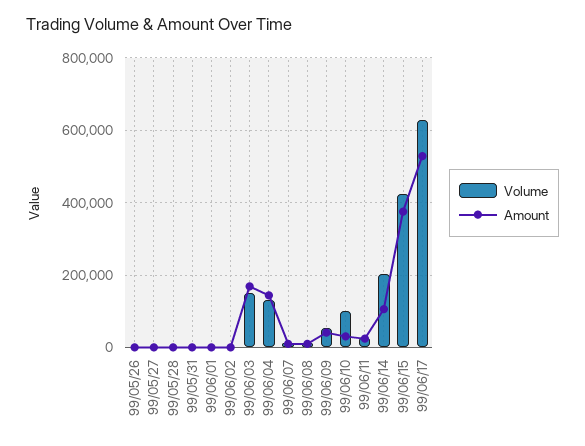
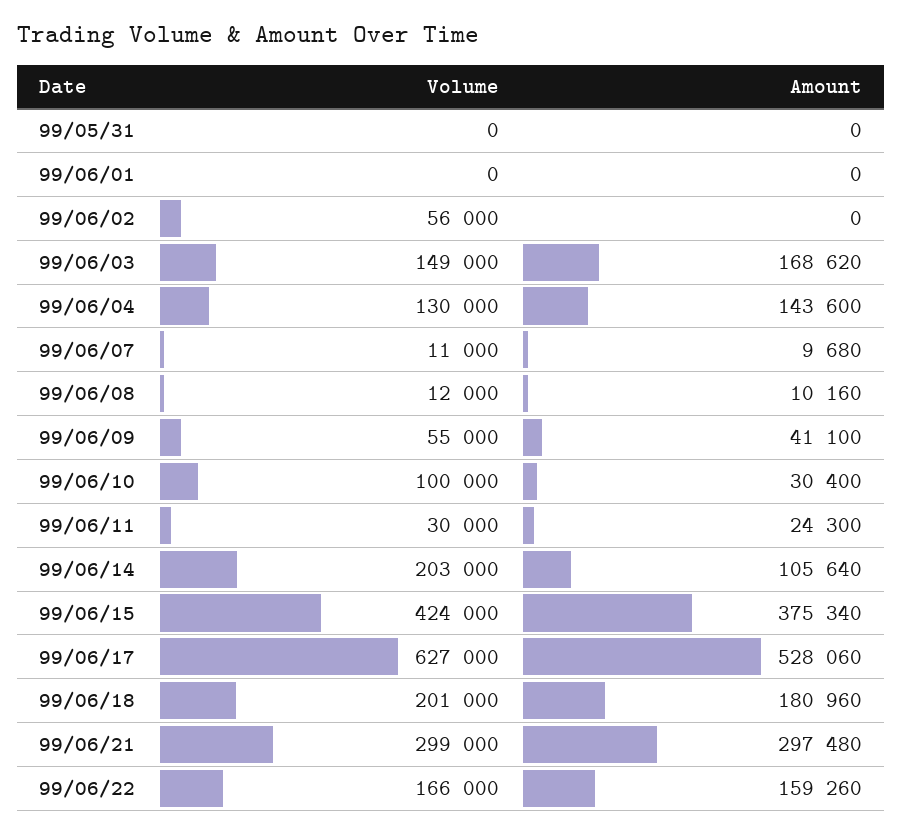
Volume, 99/05/26: 0 -> none
Amount, 99/05/26: 0 -> none
Volume, 99/05/27: 0 -> none
Amount, 99/05/27: 0 -> none
Volume, 99/05/28: 0 -> none
Amount, 99/05/28: 0 -> none
Volume, 99/06/02: 0 -> 56000
Volume, 99/06/18: none -> 201000
Amount, 99/06/18: none -> 180960
Volume, 99/06/21: none -> 299000
Amount, 99/06/21: none -> 297480
Volume, 99/06/22: none -> 166000
Amount, 99/06/22: none -> 159260

